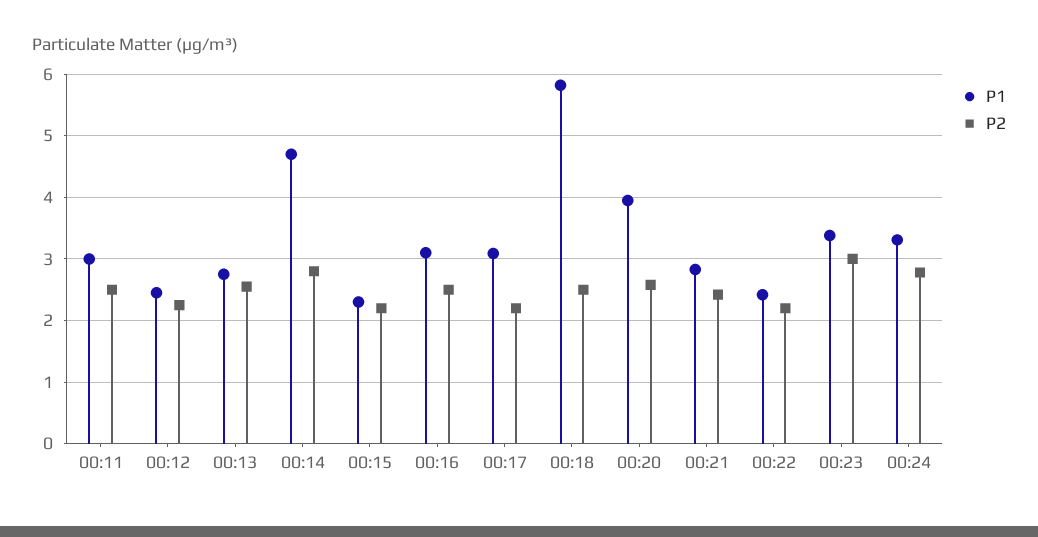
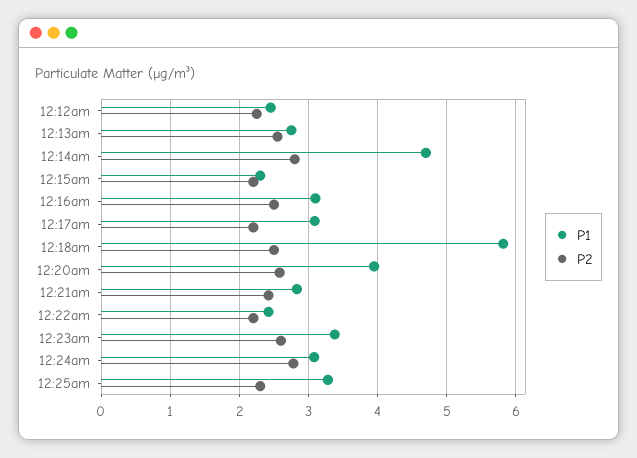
P1, 00:11: 3 -> none
P2, 00:11: 2.5 -> none
P2, 00:23: 3 -> 2.6
P1, 00:24: 3.3 -> 3.1
P1, 12:25am: none -> 3.3
P2, 12:25am: none -> 2.3

